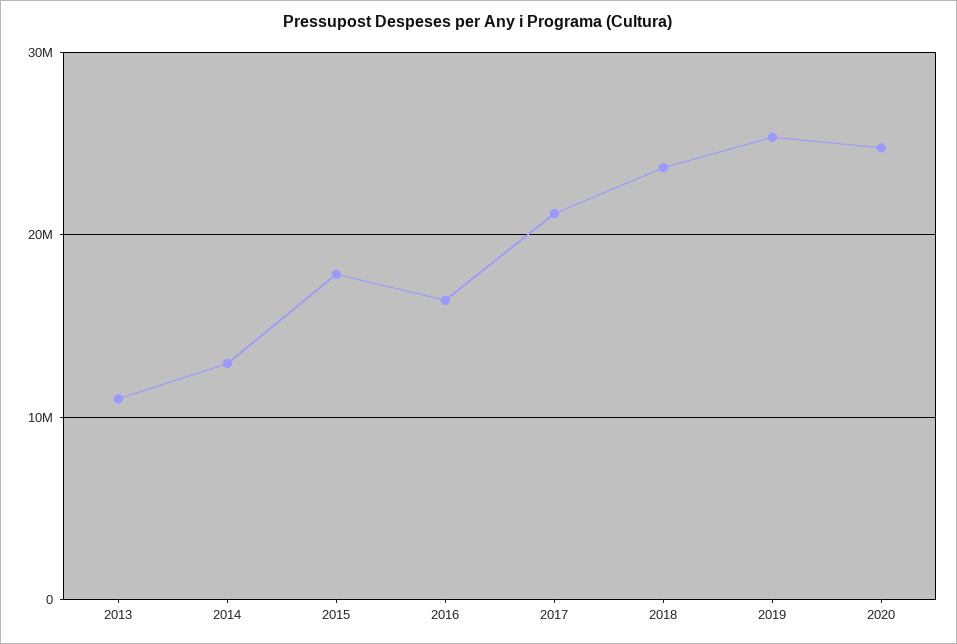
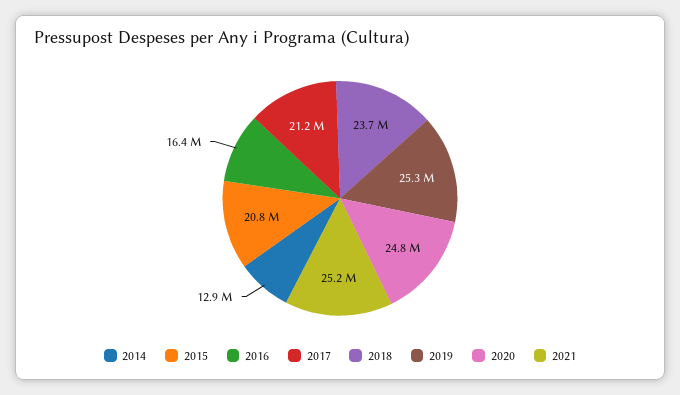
2013: 11000000 -> none
2015: 18000000 -> 20800000
2021: none -> 25200000

